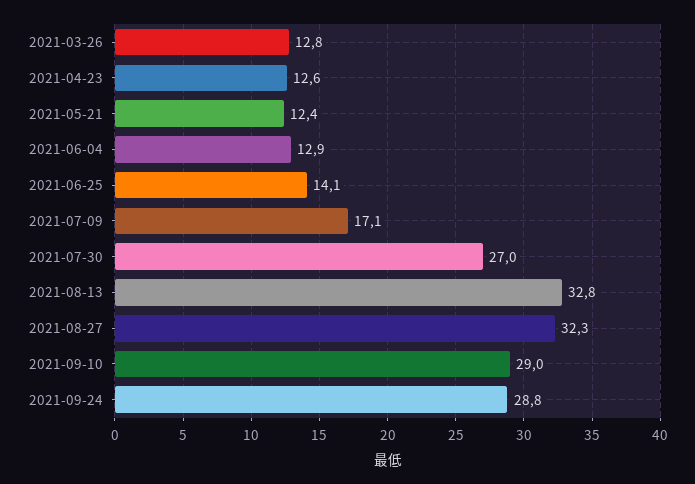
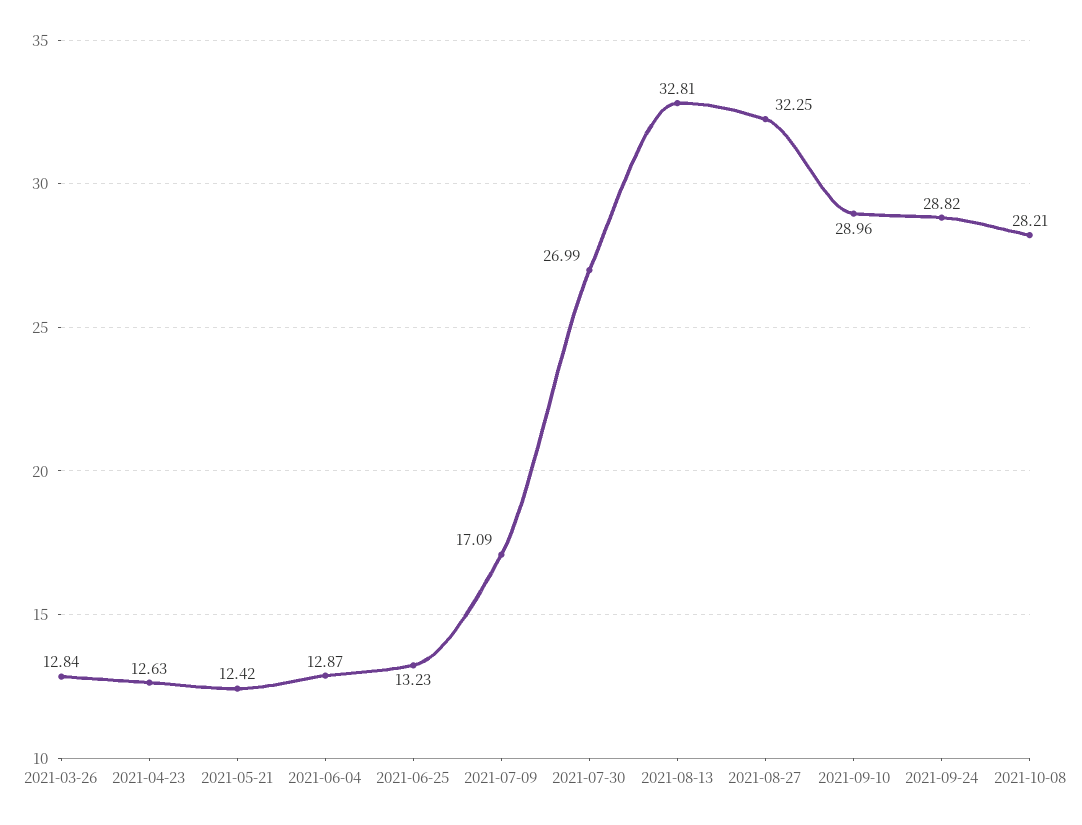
2021-06-25: 14.1 -> 13.23
2021-10-08: none -> 28.21

